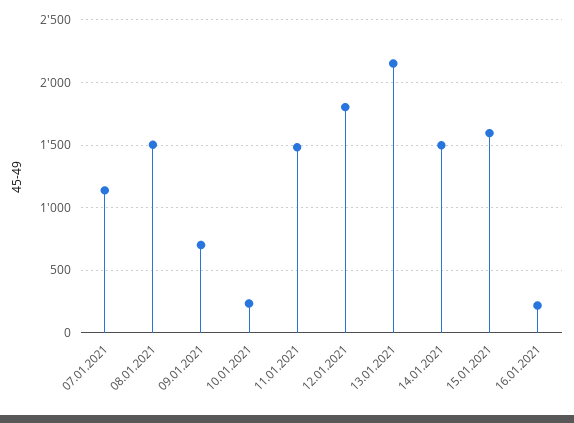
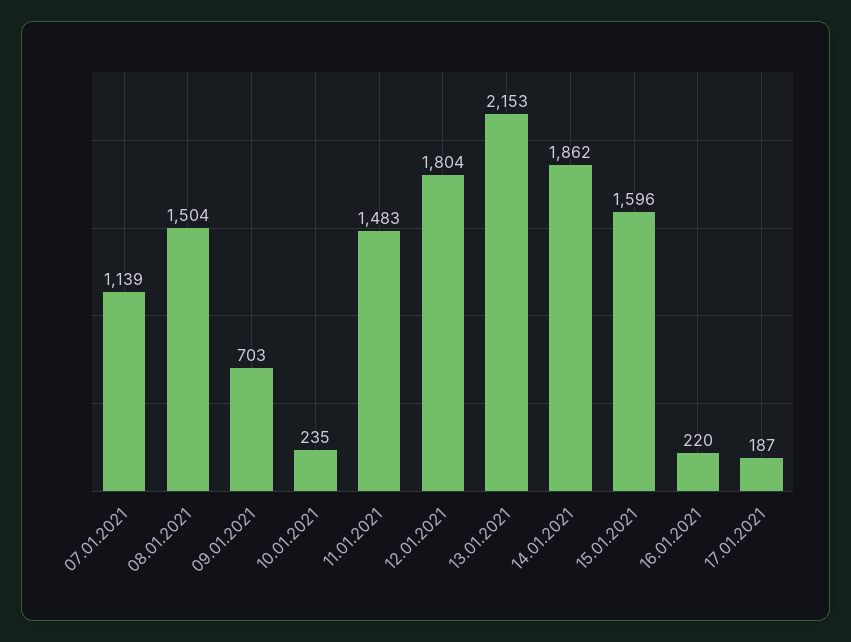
14.01.2021: 1500 -> 1862
17.01.2021: none -> 187

